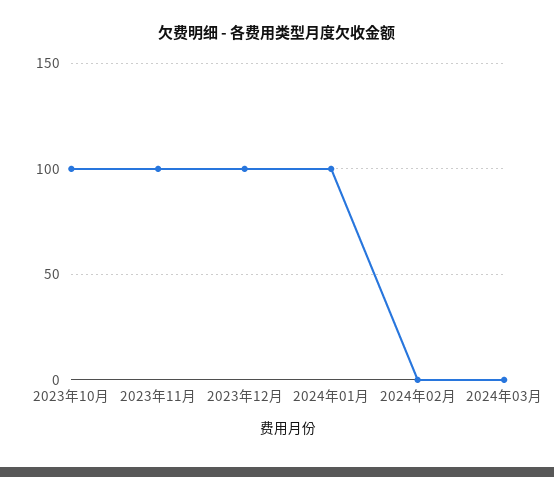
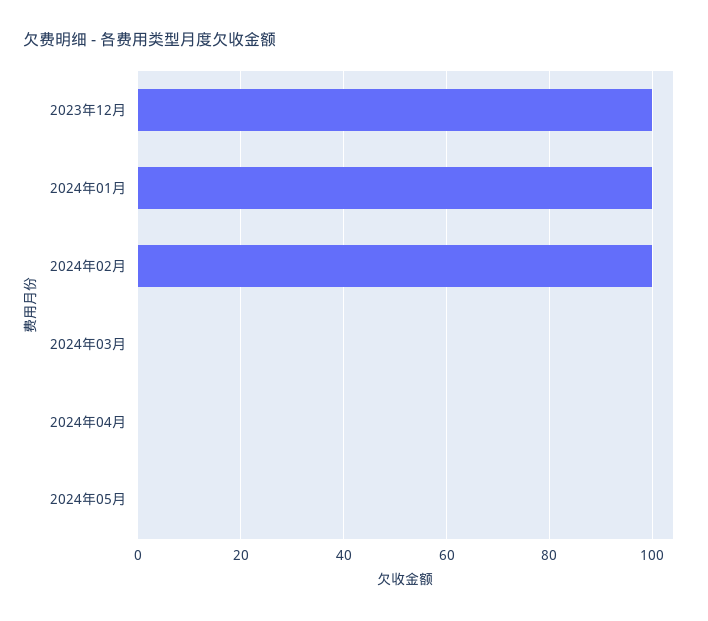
2023年10月: 100 -> none
2023年11月: 100 -> none
2024年02月: 0 -> 100
2024年04月: none -> 0
2024年05月: none -> 0

